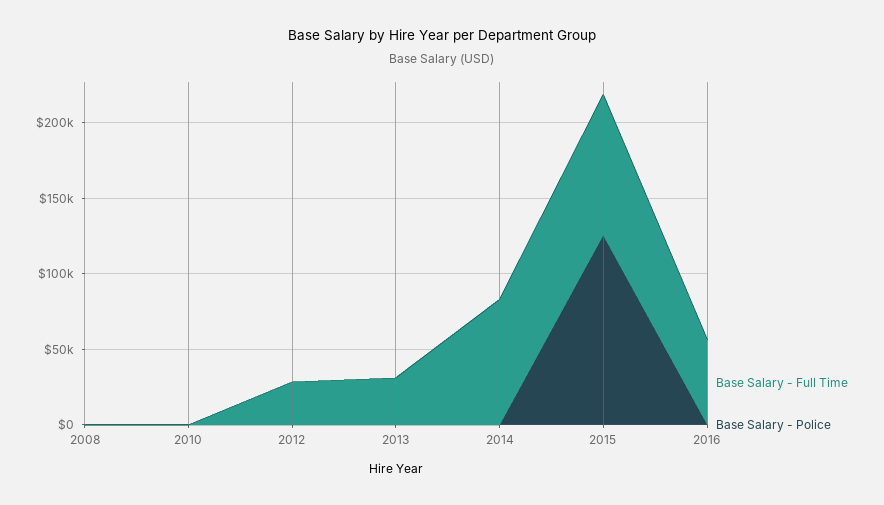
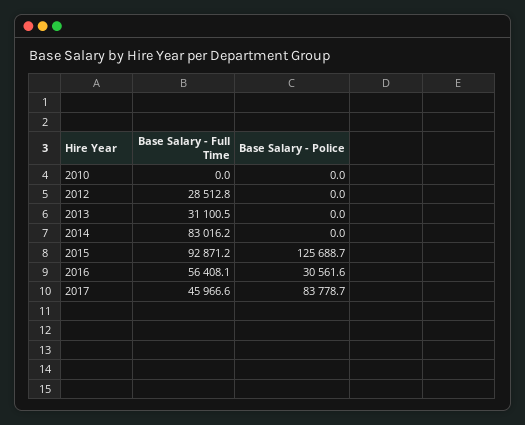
Base Salary - Full Time, 2008: 0 -> none
Base Salary - Police, 2008: 0 -> none
Base Salary - Police, 2016: 0 -> 30561.6
Base Salary - Full Time, 2017: none -> 45966.6
Base Salary - Police, 2017: none -> 83778.7

